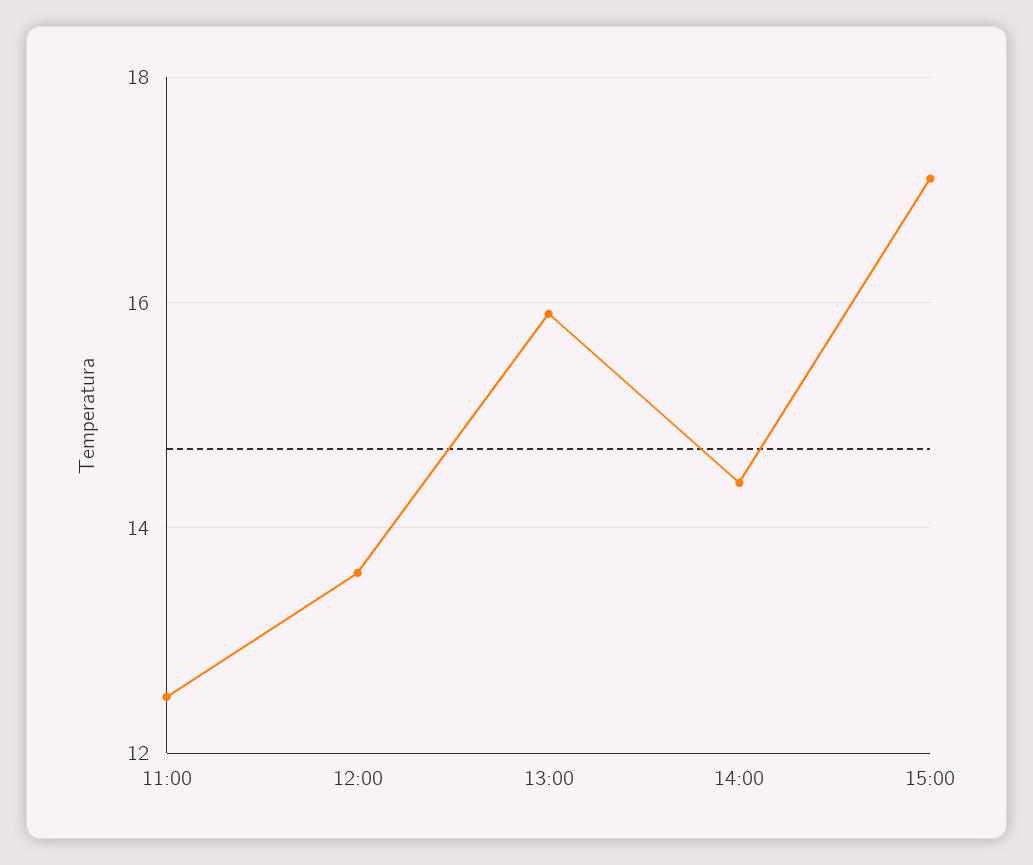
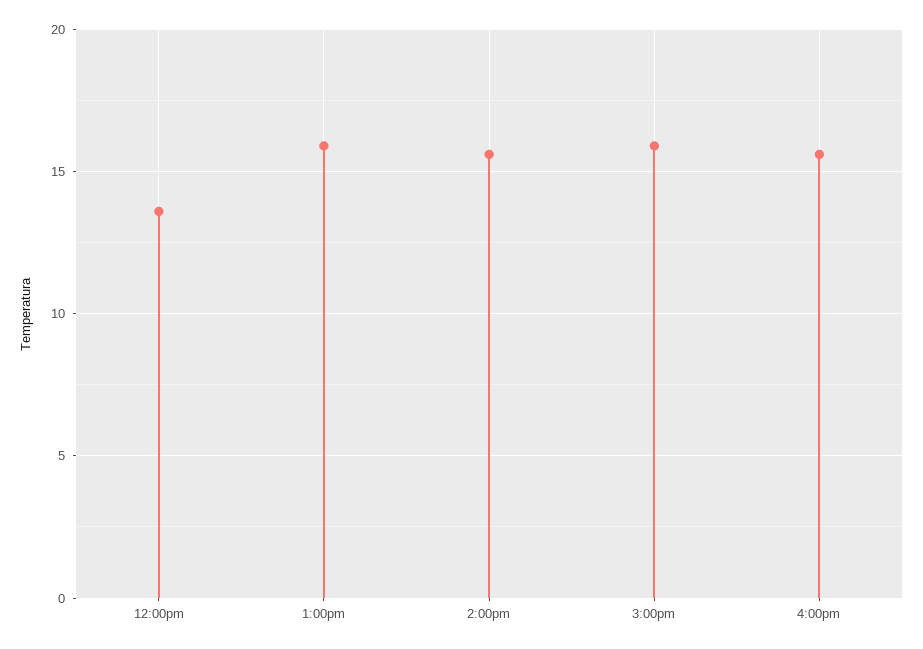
11:00: 12.5 -> none
14:00: 14.5 -> 15.5
15:00: 17 -> 16
4:00pm: none -> 15.5

